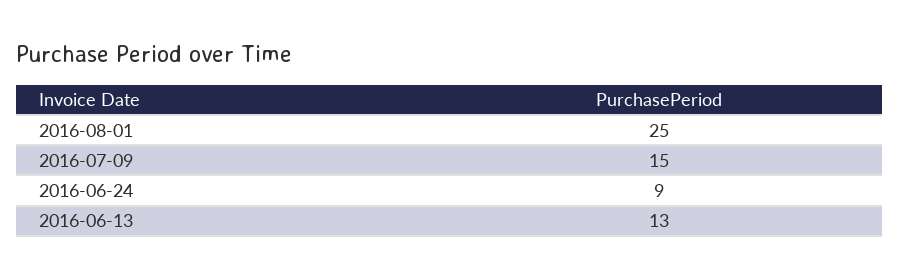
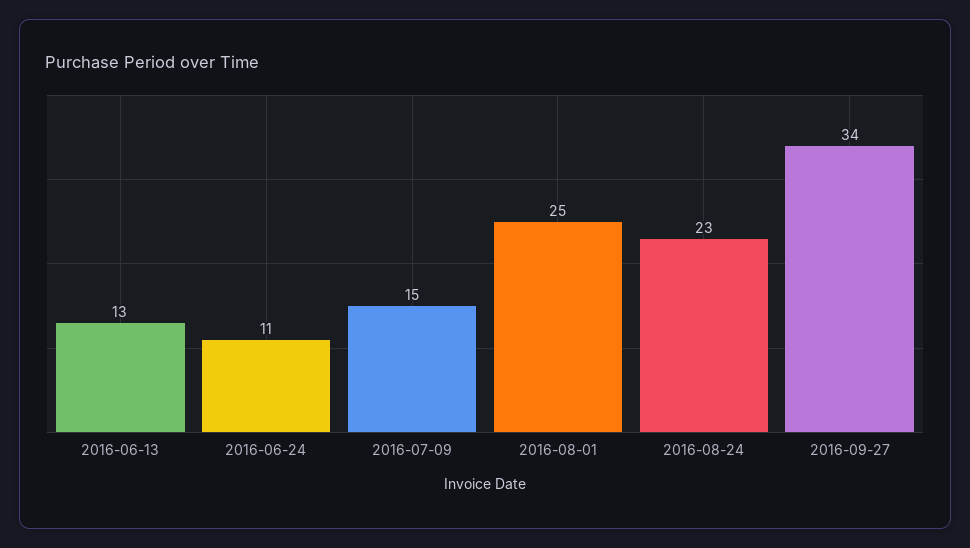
2016-06-24: 9 -> 11
2016-08-24: none -> 23
2016-09-27: none -> 34

